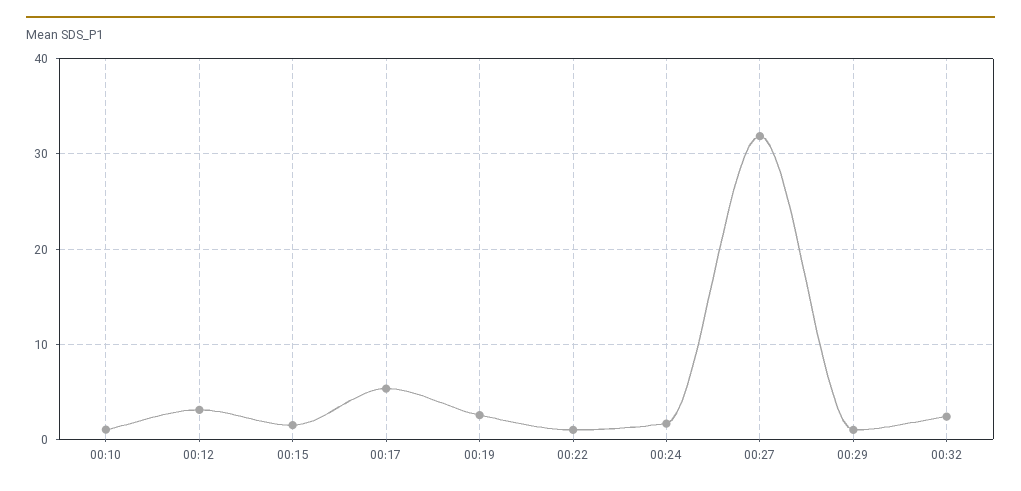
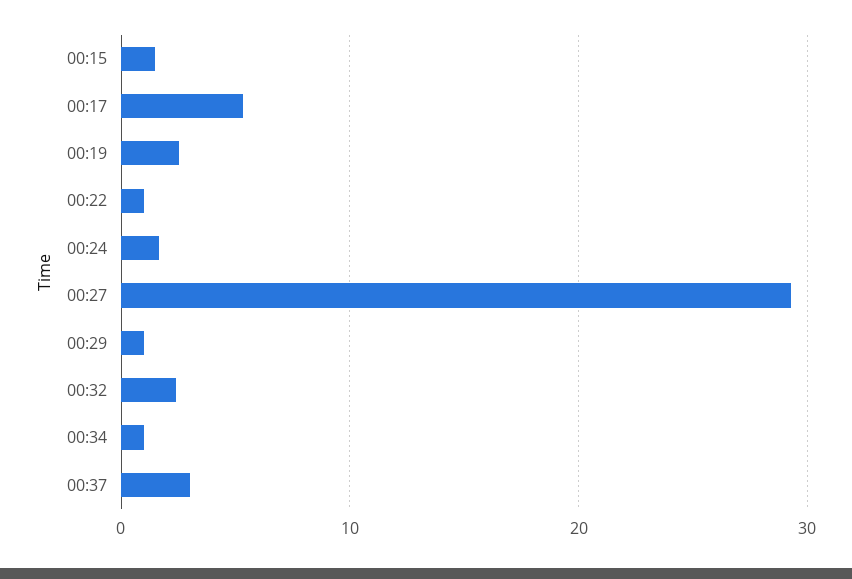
00:10: 1 -> none
00:12: 3 -> none
00:27: 32 -> 29
00:34: none -> 1
00:37: none -> 3

